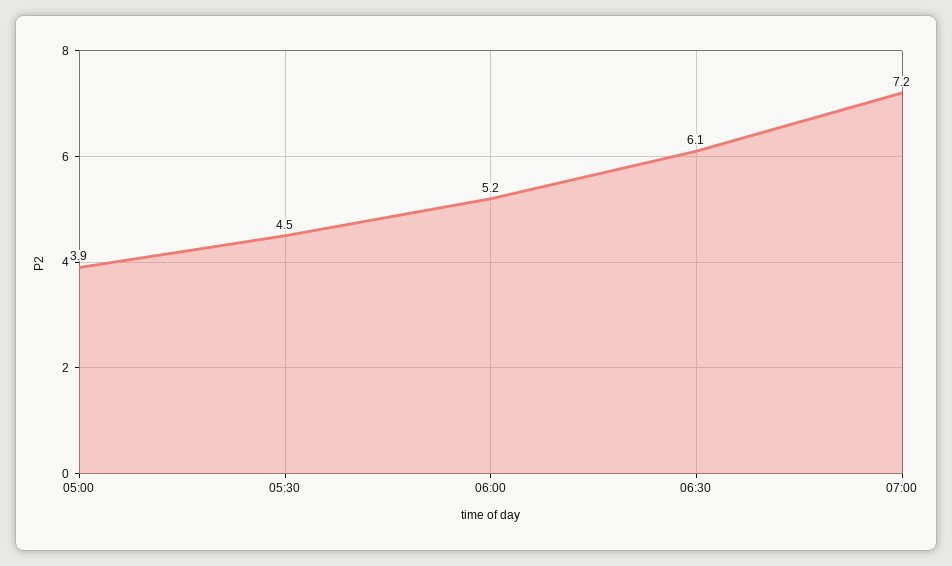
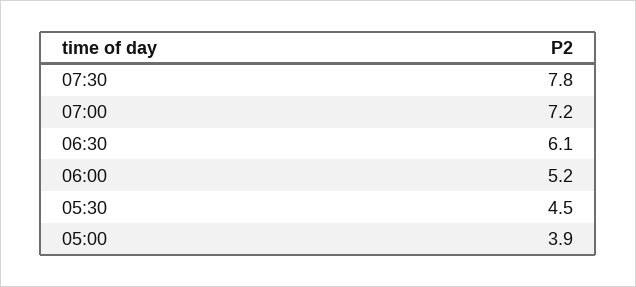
07:30: none -> 7.8

